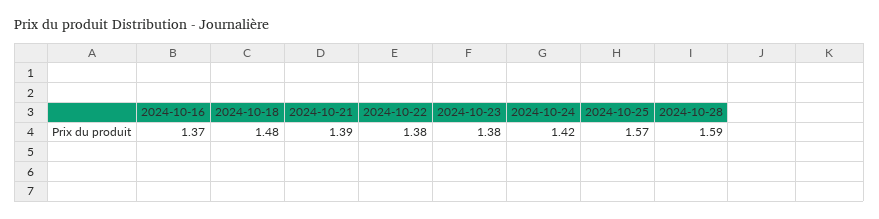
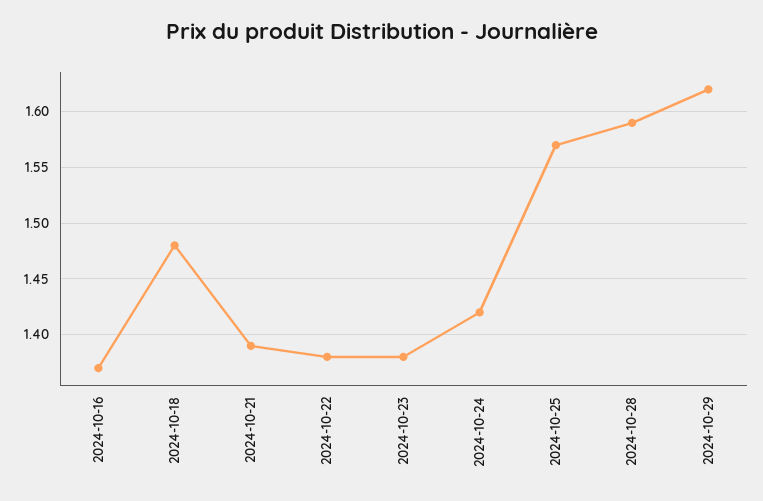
2024-10-29: none -> 1.62

